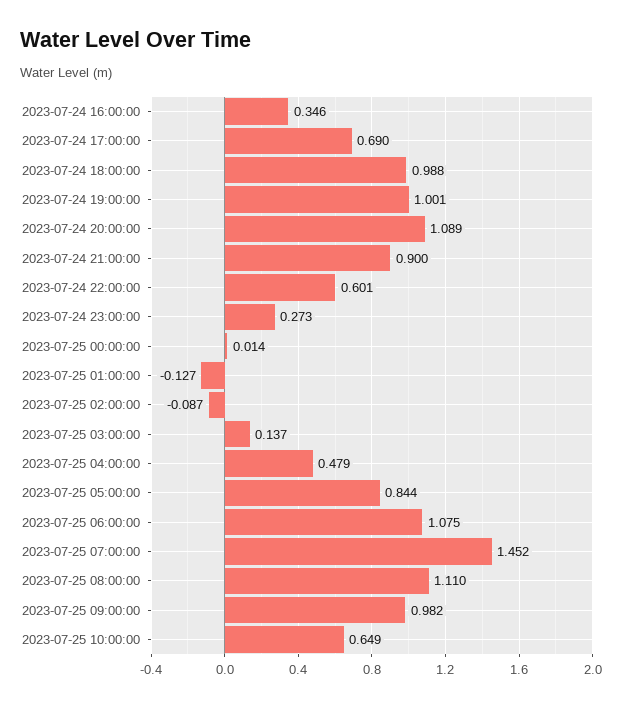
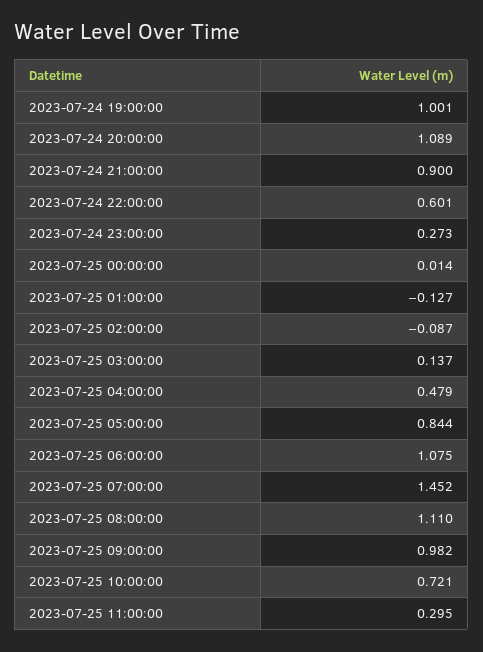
2023-07-24 16:00:00: 0.346 -> none
2023-07-24 17:00:00: 0.69 -> none
2023-07-24 18:00:00: 0.988 -> none
2023-07-25 10:00:00: 0.649 -> 0.721
2023-07-25 11:00:00: none -> 0.295

